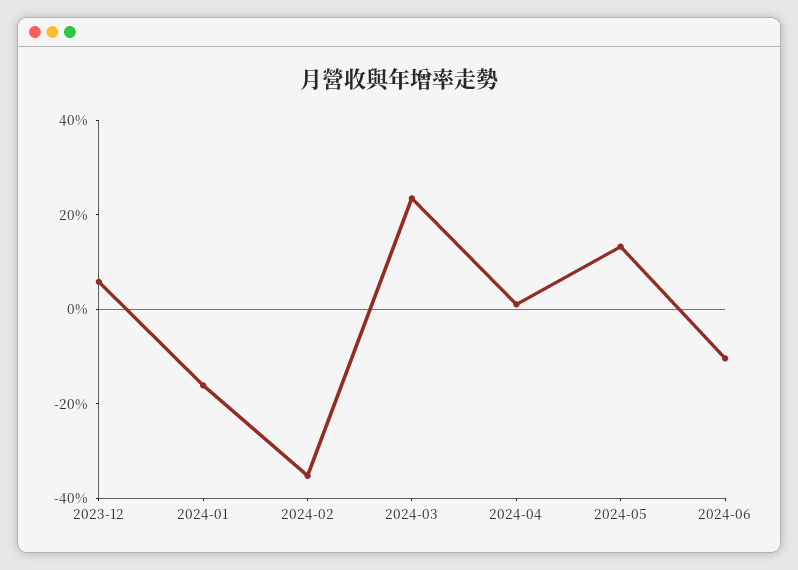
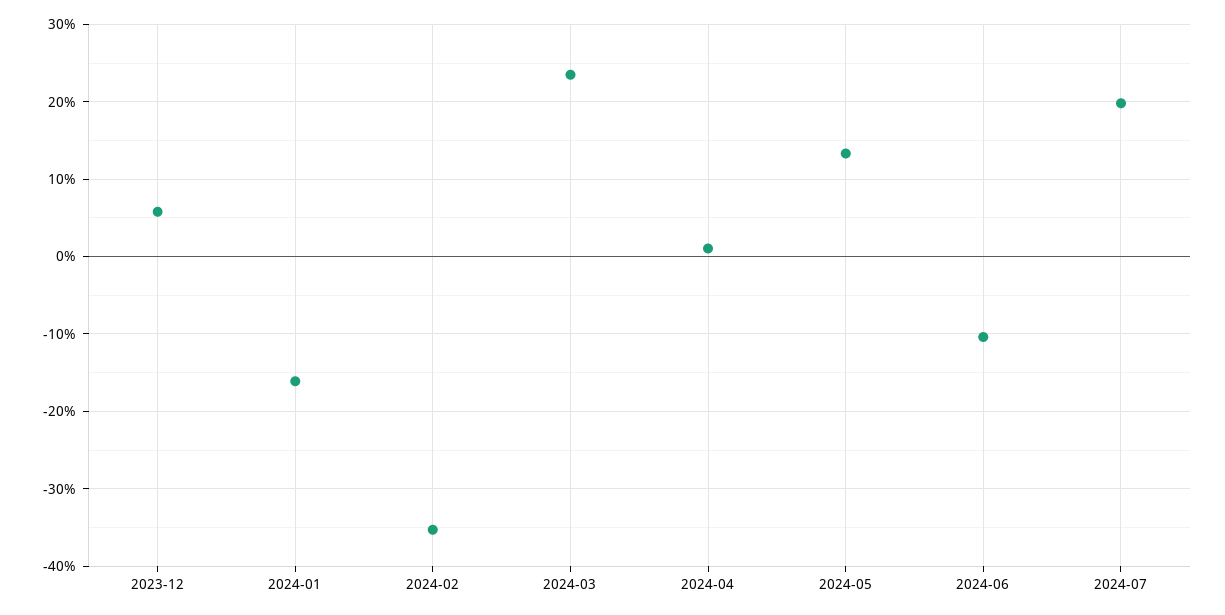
2024-07: none -> 20

